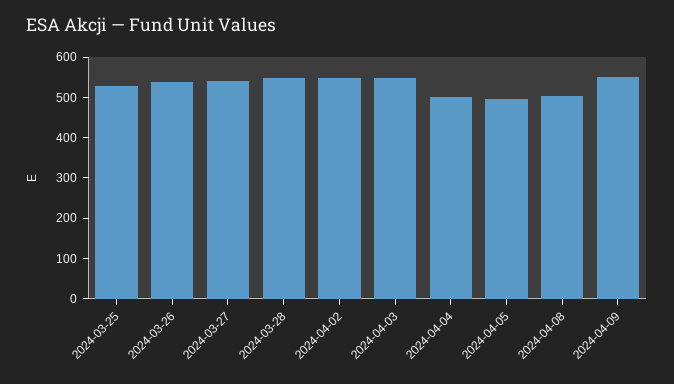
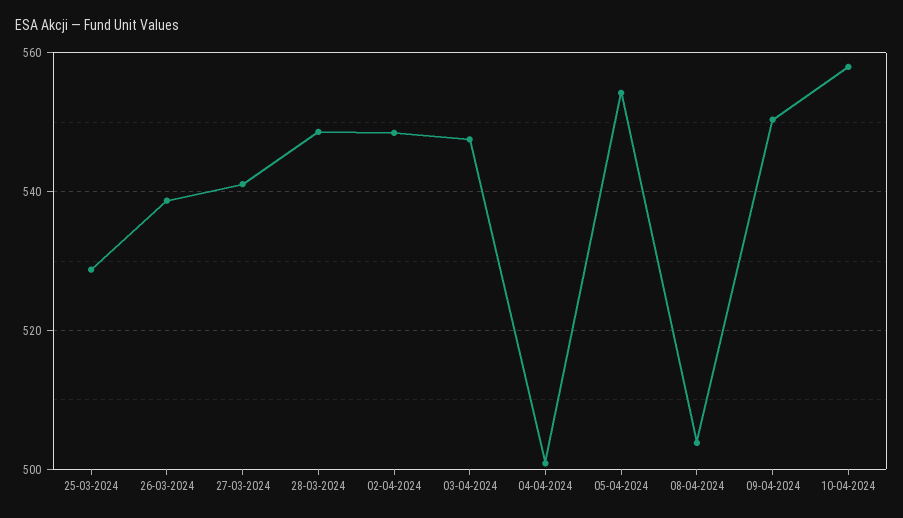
2024-04-05: 500 -> 554
10-04-2024: none -> 558

